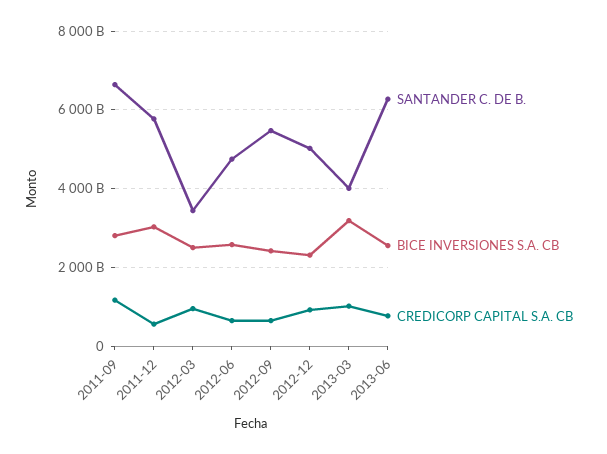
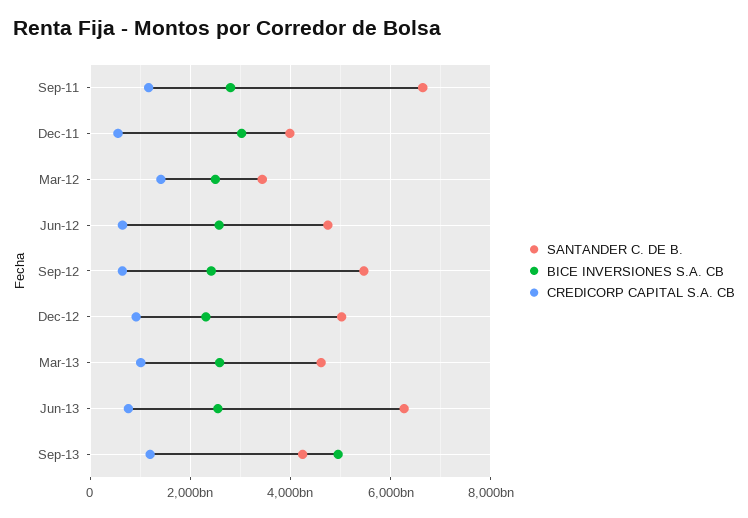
SANTANDER C. DE B., 2011-12: 5800000000000 -> 4000000000000
CREDICORP CAPITAL S.A. CB, 2012-03: 1000000000000 -> 1400000000000
SANTANDER C. DE B., 2013-03: 4000000000000 -> 4600000000000
BICE INVERSIONES S.A. CB, 2013-03: 3200000000000 -> 2600000000000
SANTANDER C. DE B., Sep-13: none -> 4200000000000
BICE INVERSIONES S.A. CB, Sep-13: none -> 5000000000000
CREDICORP CAPITAL S.A. CB, Sep-13: none -> 1200000000000

